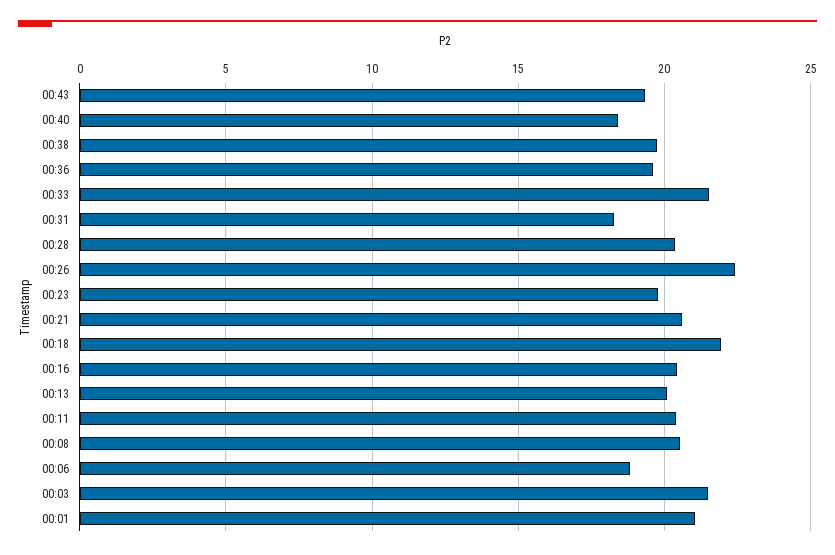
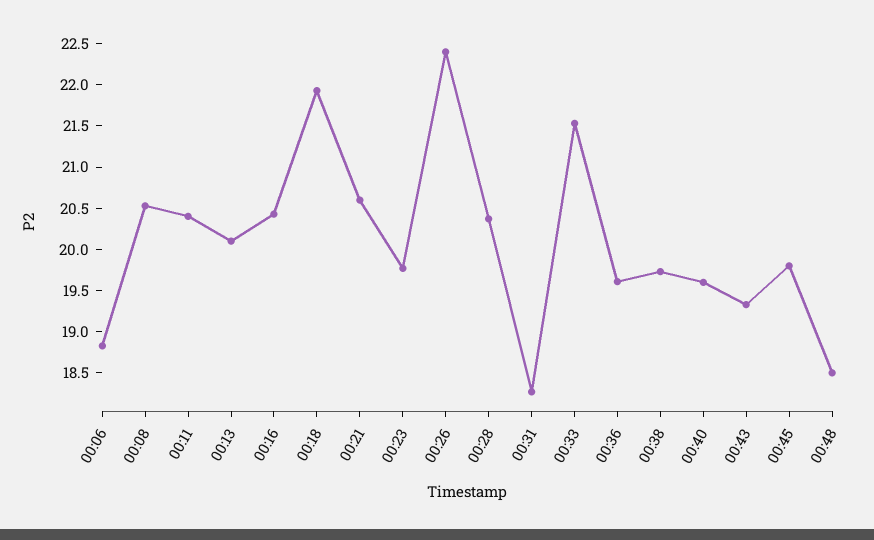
00:40: 18.5 -> 19.6
00:03: 21.5 -> none
00:01: 21 -> none
00:45: none -> 19.8
00:48: none -> 18.5

